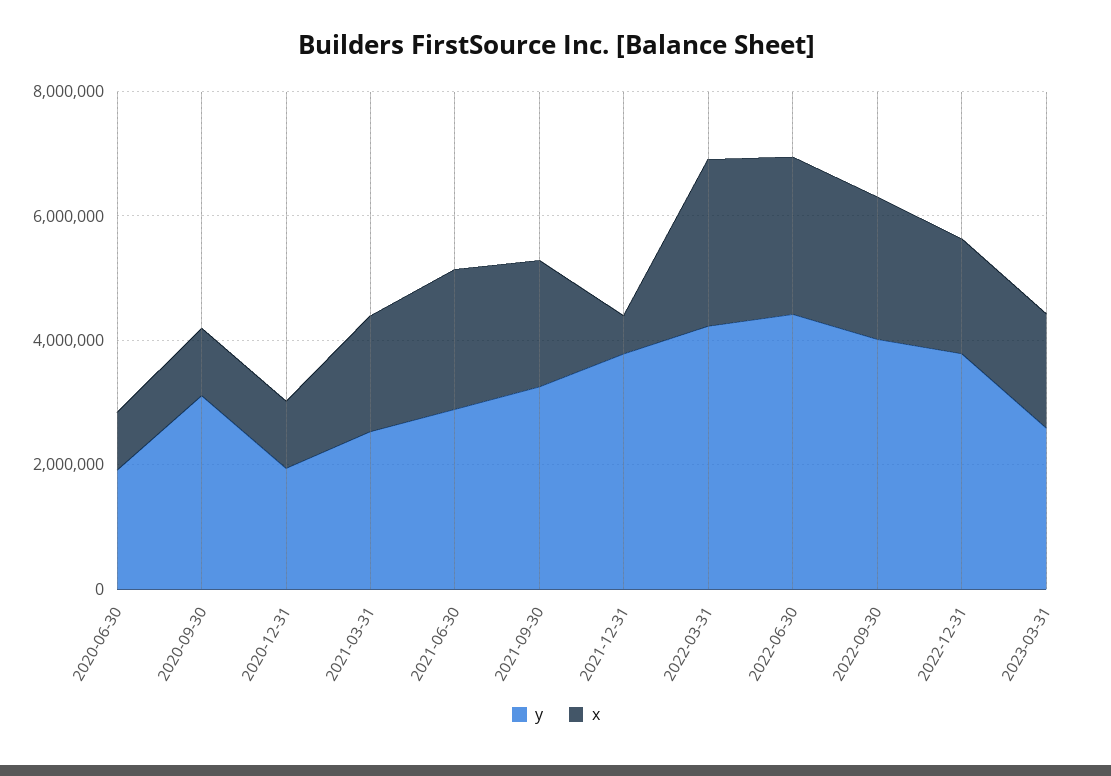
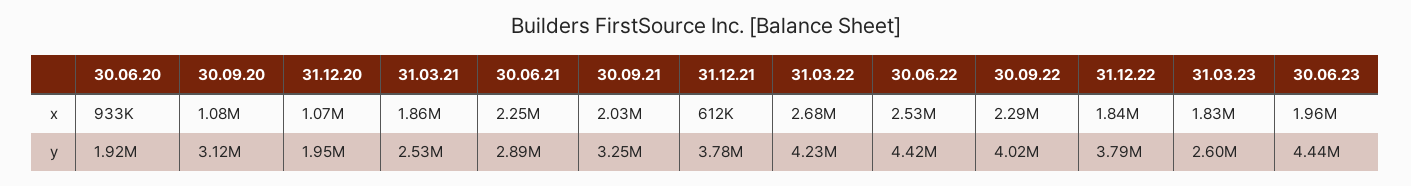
x, 30.06.23: none -> 1960000
y, 30.06.23: none -> 4440000

